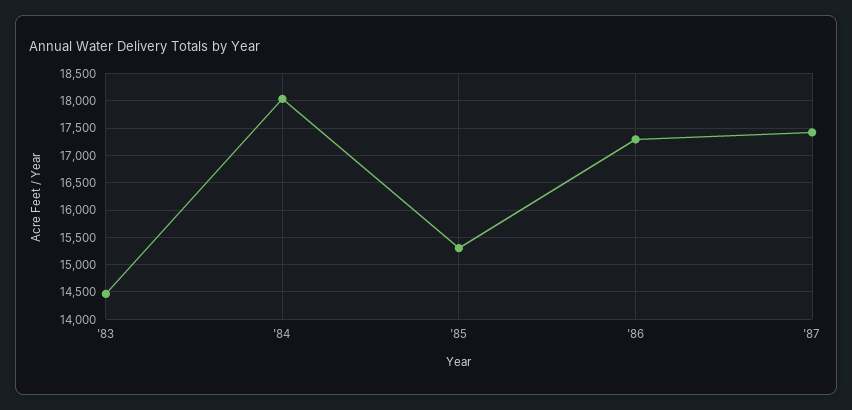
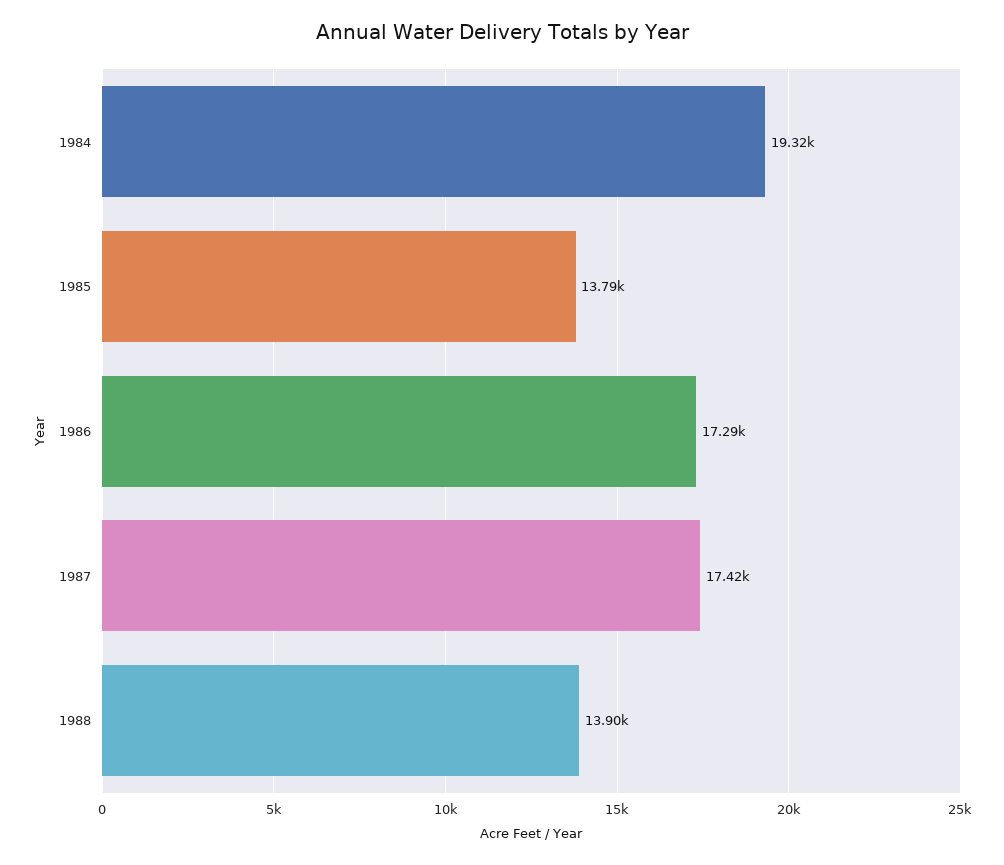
'83: 14500 -> none
'84: 18000 -> 19320
'85: 15250 -> 13790
1988: none -> 13900

